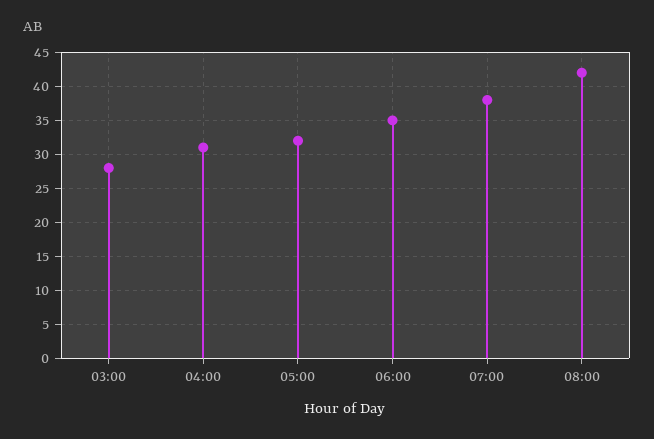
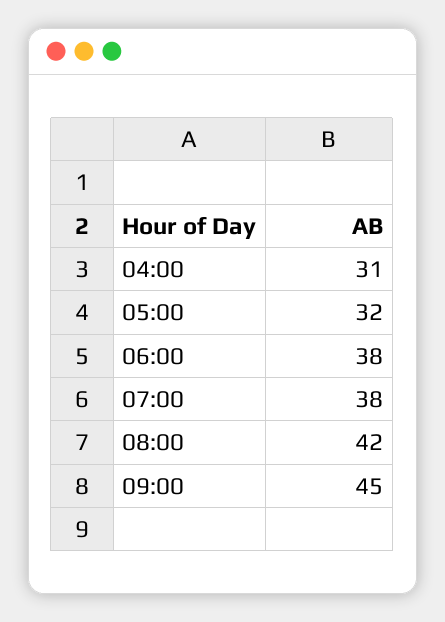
03:00: 28 -> none
06:00: 35 -> 38
09:00: none -> 45

